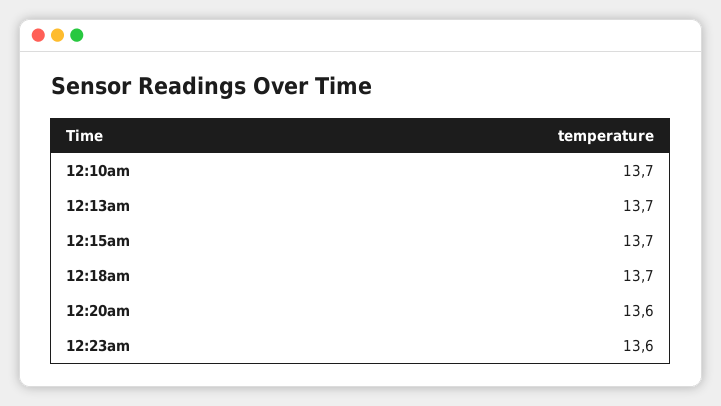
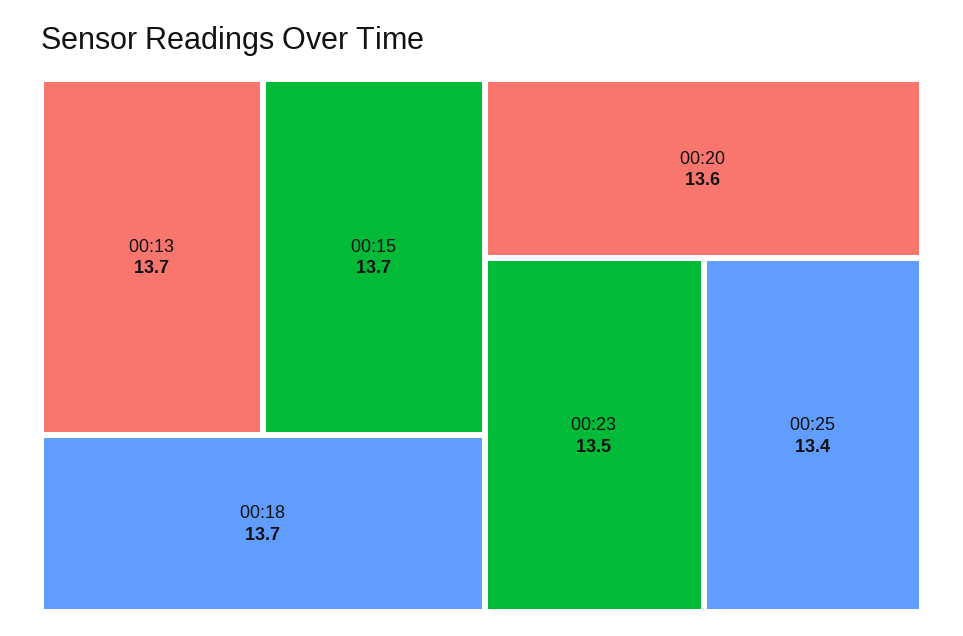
12:10am: 13.7 -> none
12:23am: 13.6 -> 13.5
00:25: none -> 13.4

